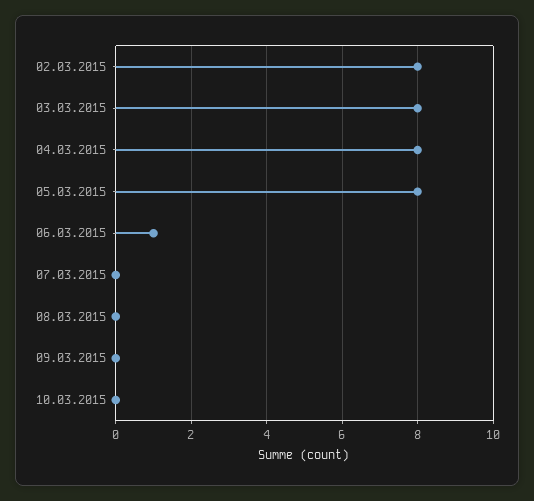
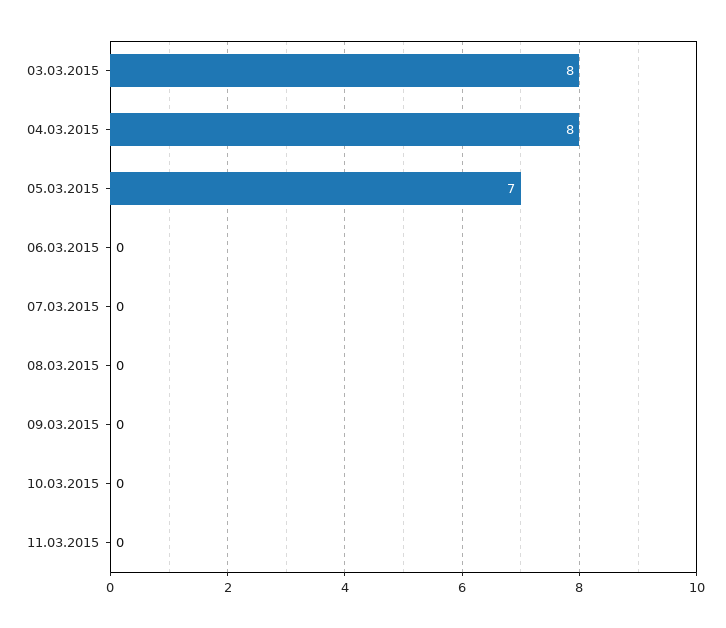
02.03.2015: 8 -> none
05.03.2015: 8 -> 7
06.03.2015: 1 -> 0
11.03.2015: none -> 0

